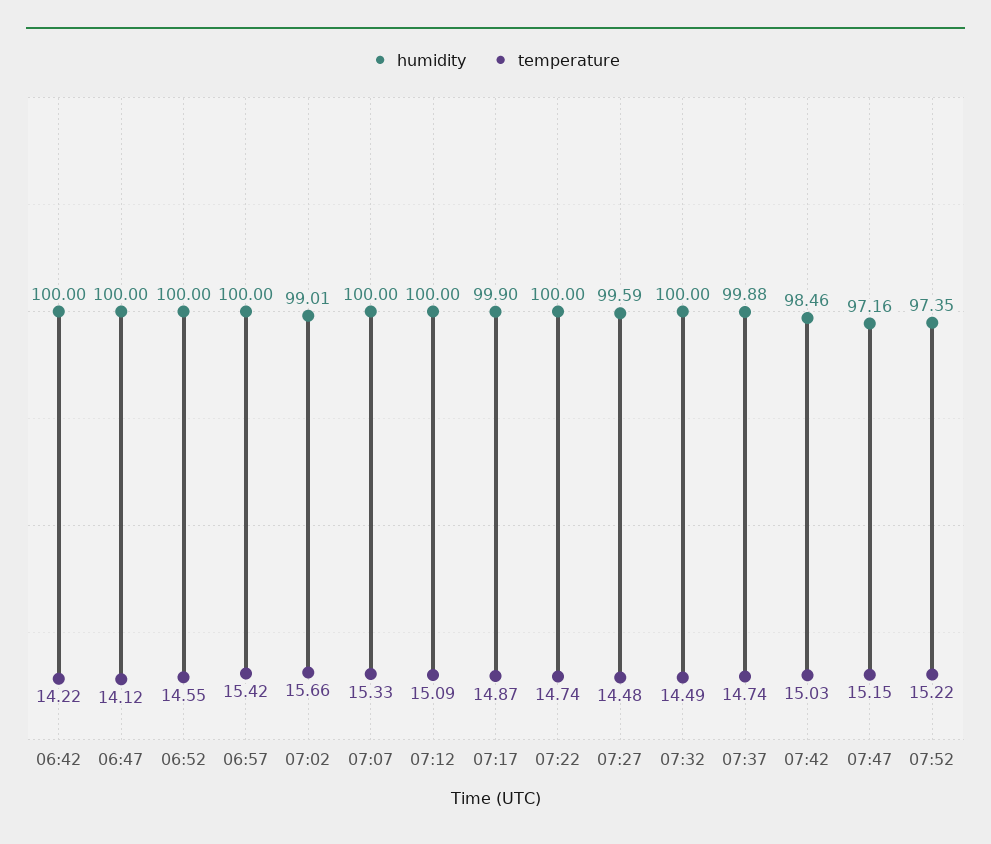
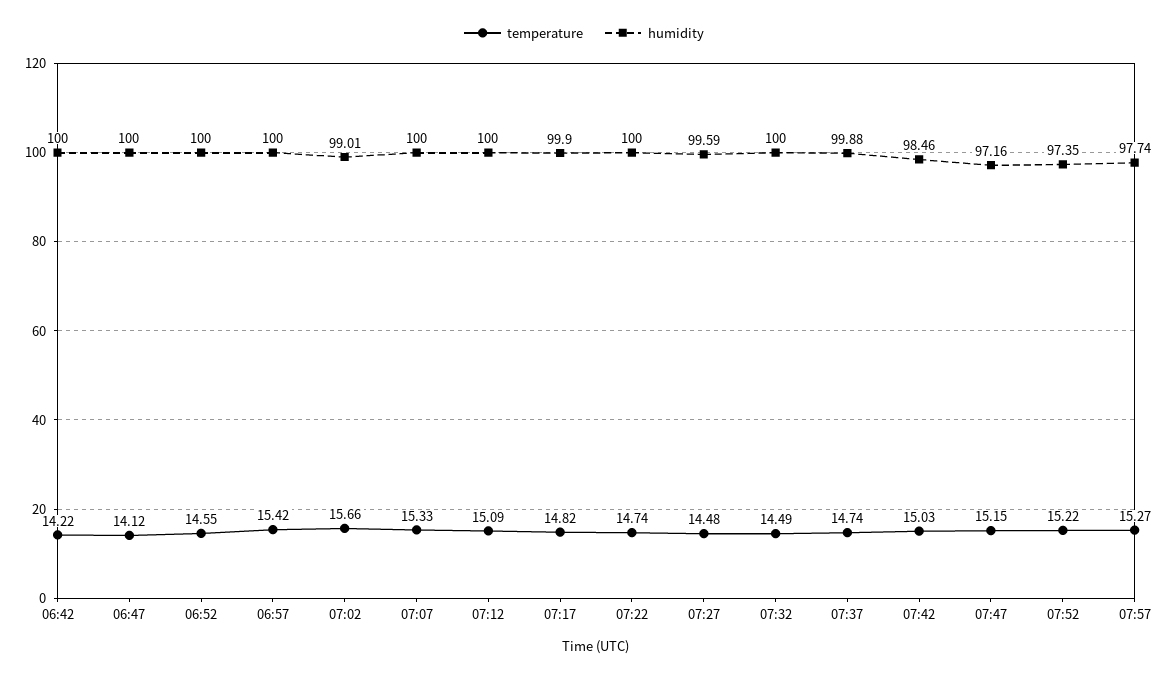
temperature, 07:17: 14.87 -> 14.82
temperature, 07:57: none -> 15.27
humidity, 07:57: none -> 97.74

